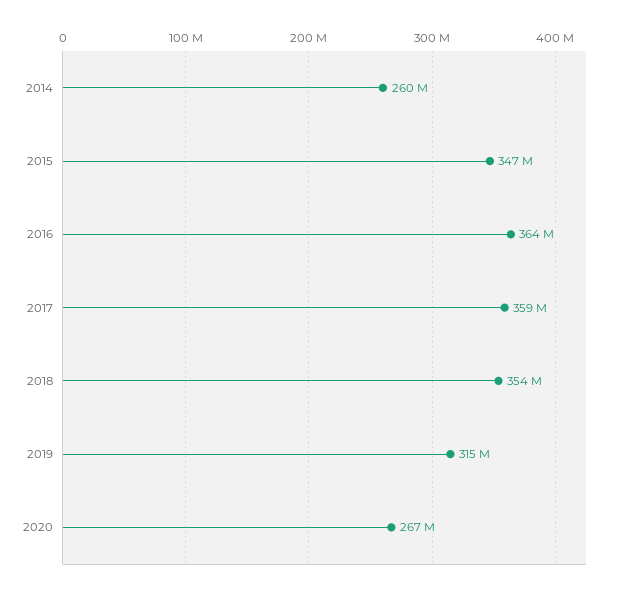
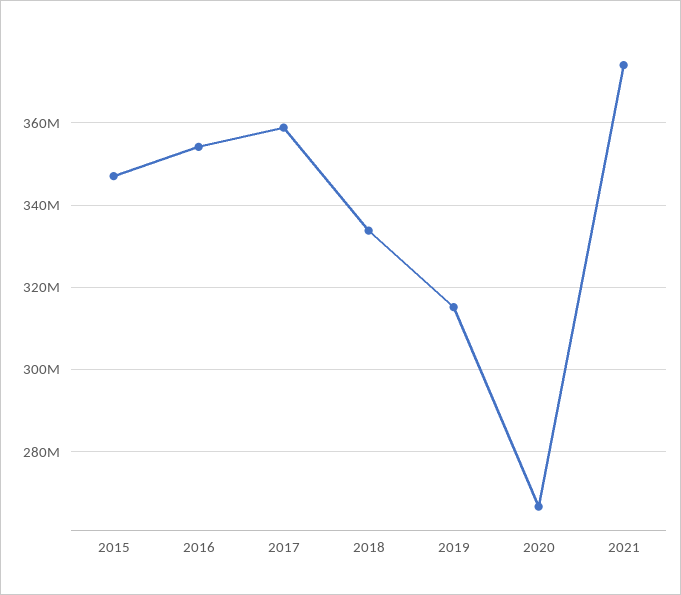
2014: 260000000 -> none
2016: 364000000 -> 354000000
2018: 354000000 -> 334000000
2021: none -> 374000000

